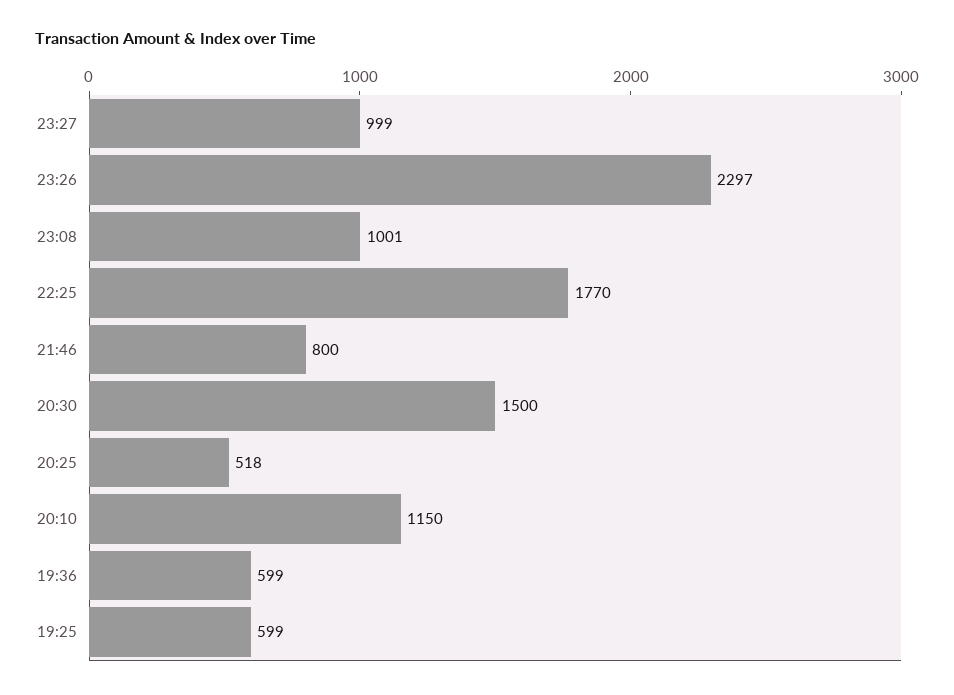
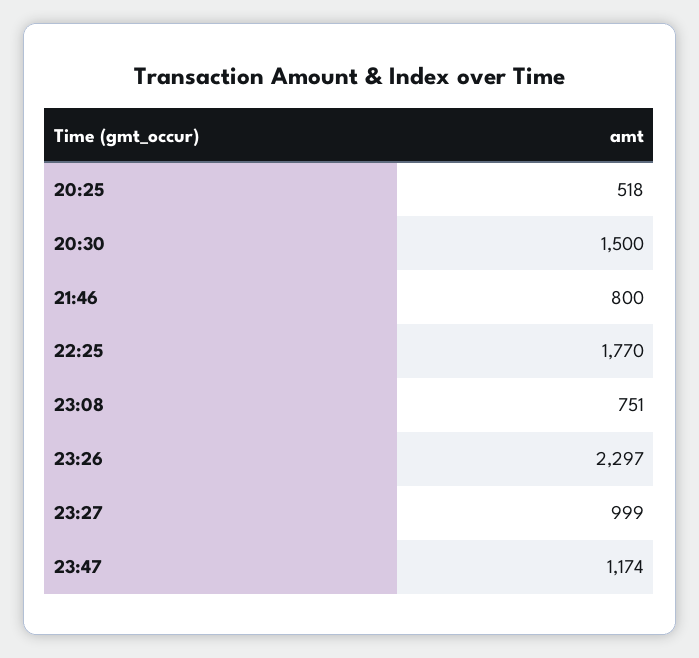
23:08: 1001 -> 751
20:10: 1150 -> none
19:36: 599 -> none
19:25: 599 -> none
23:47: none -> 1174

